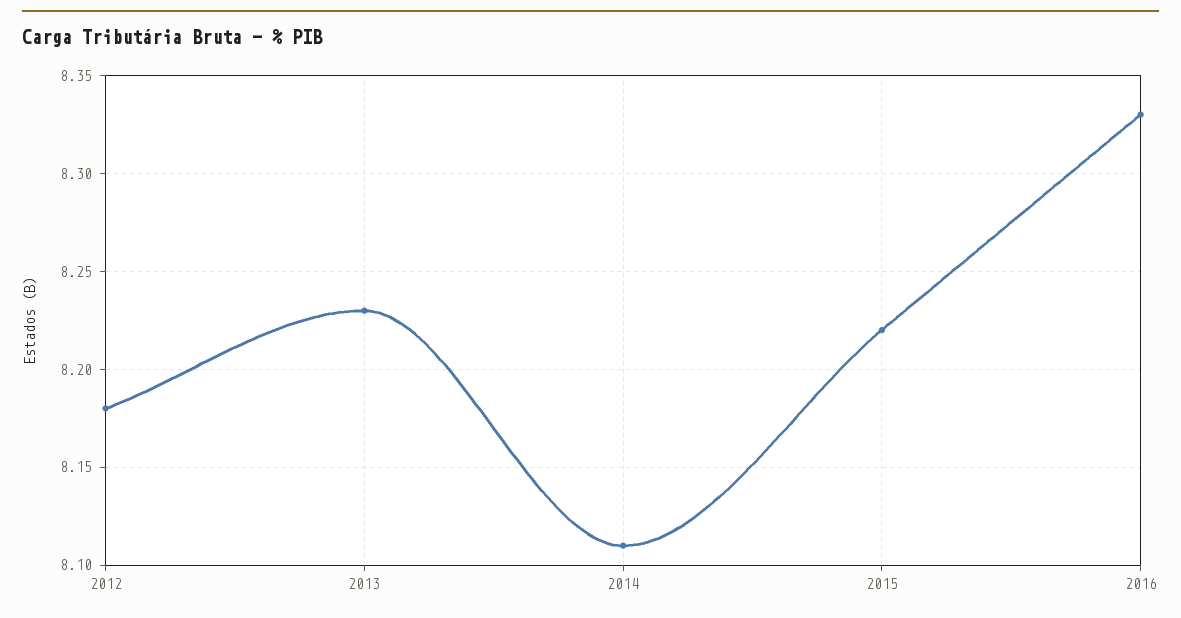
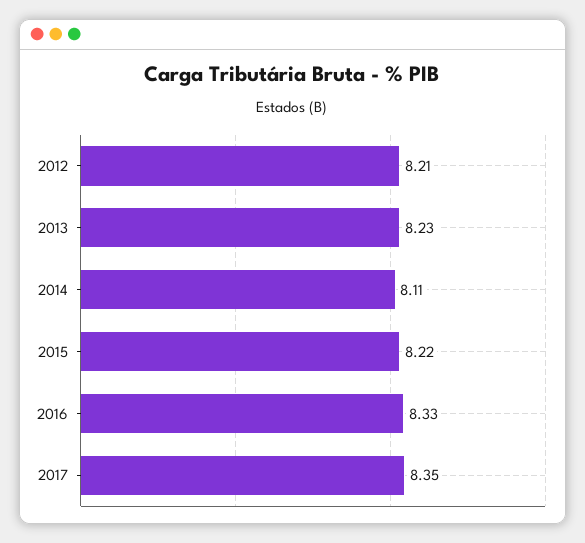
2012: 8.18 -> 8.21
2017: none -> 8.35

